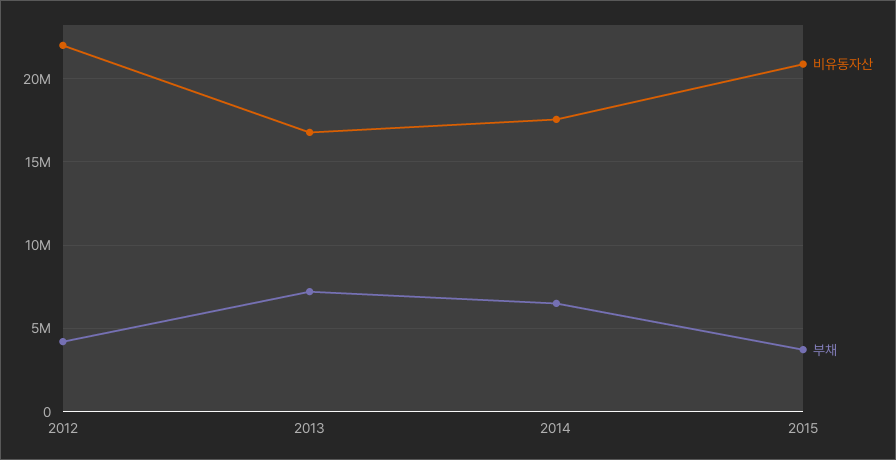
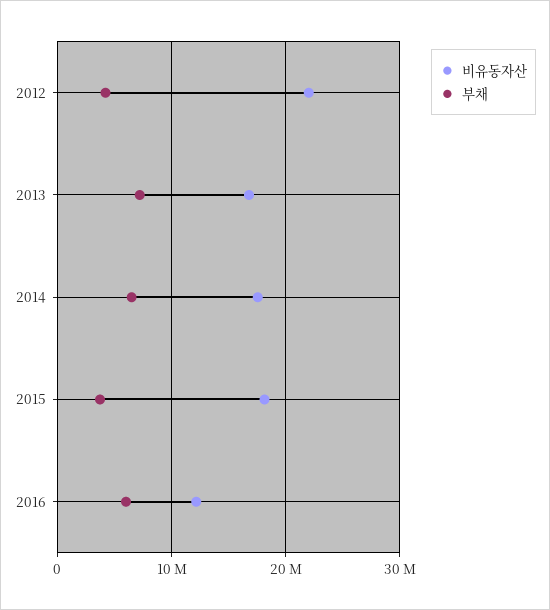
비유동자산, 2015: 21000000 -> 18000000
비유동자산, 2016: none -> 12000000
부채, 2016: none -> 6000000

